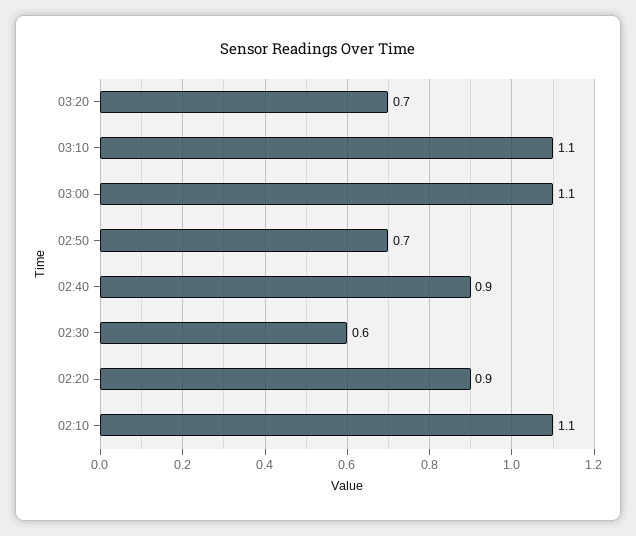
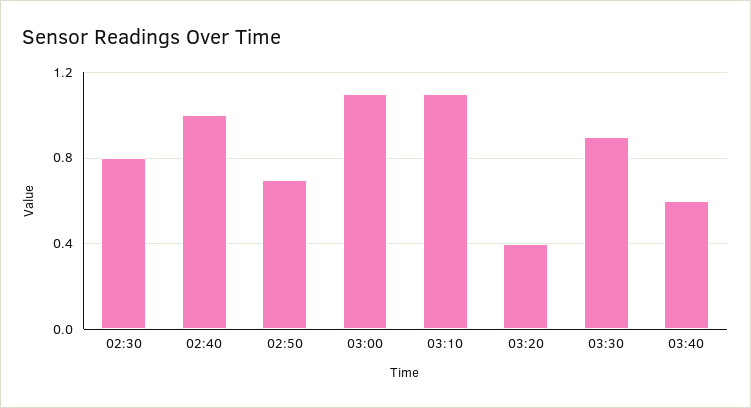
03:20: 0.7 -> 0.4
02:40: 0.9 -> 1
02:30: 0.6 -> 0.8
02:20: 0.9 -> none
02:10: 1.1 -> none
03:30: none -> 0.9
03:40: none -> 0.6

